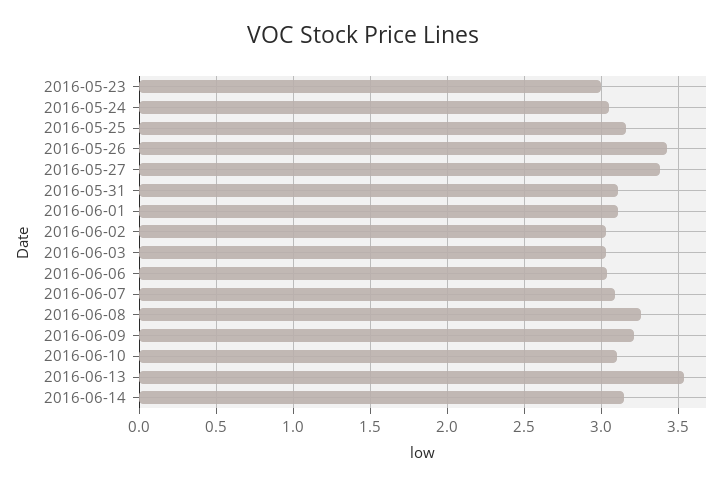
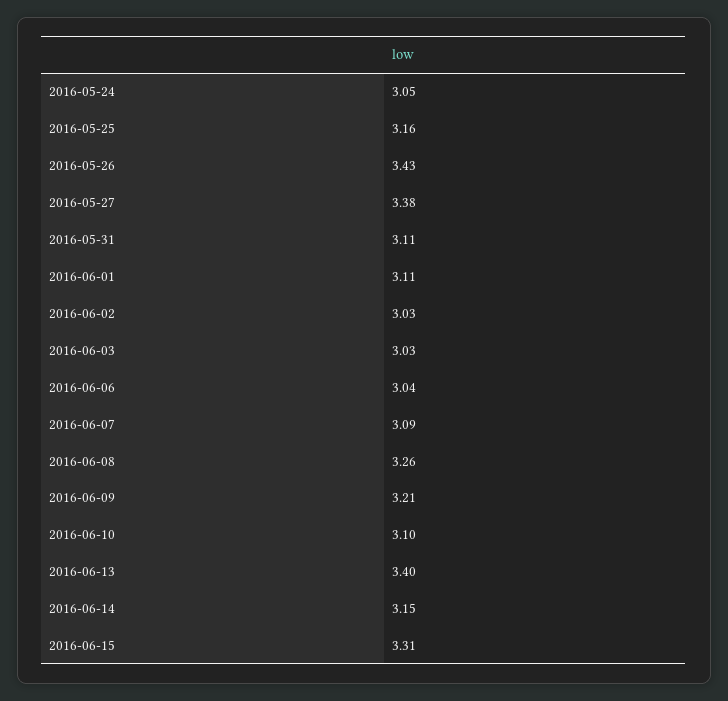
2016-05-23: 3 -> none
2016-06-13: 3.55 -> 3.4
2016-06-15: none -> 3.31

